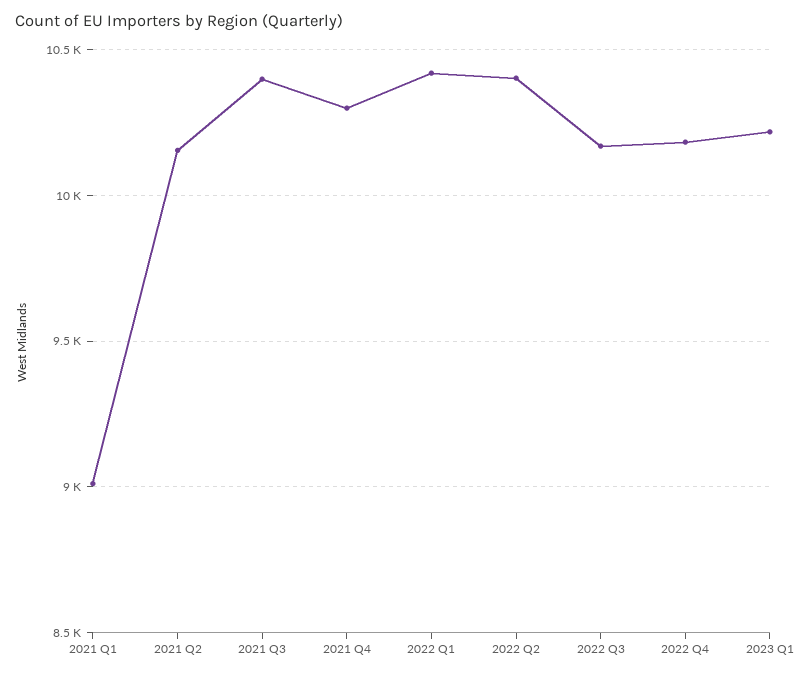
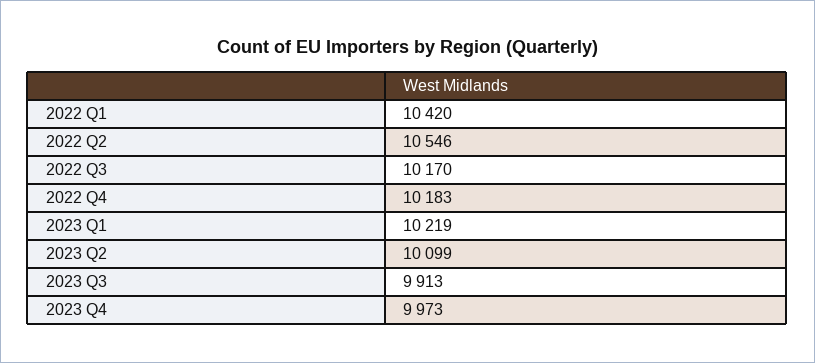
2021 Q1: 9000 -> none
2021 Q2: 10150 -> none
2021 Q3: 10400 -> none
2021 Q4: 10300 -> none
2022 Q2: 10400 -> 10546
2023 Q2: none -> 10099
2023 Q3: none -> 9913
2023 Q4: none -> 9973

